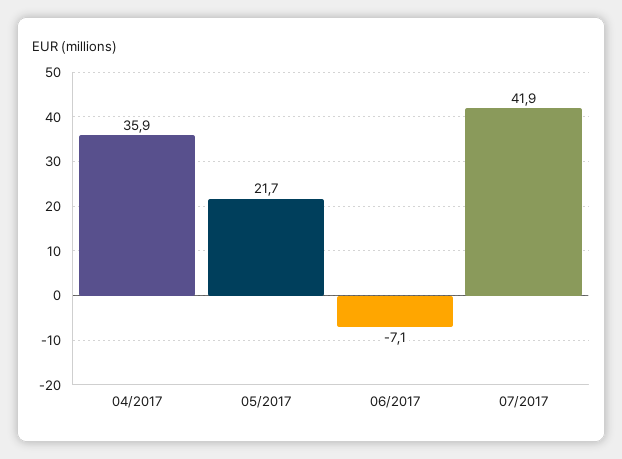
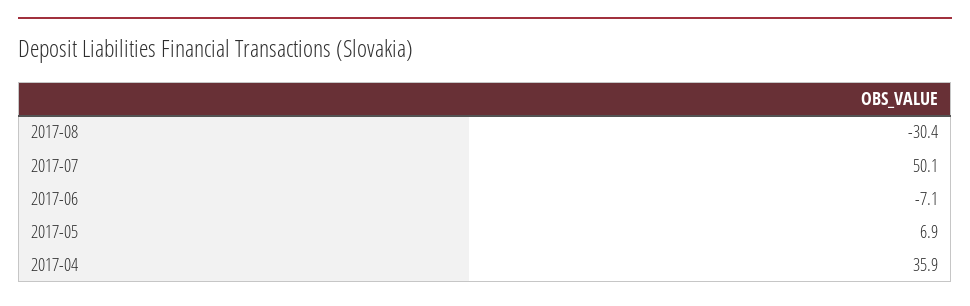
05/2017: 21.7 -> 6.9
07/2017: 41.9 -> 50.1
2017-08: none -> -30.4

